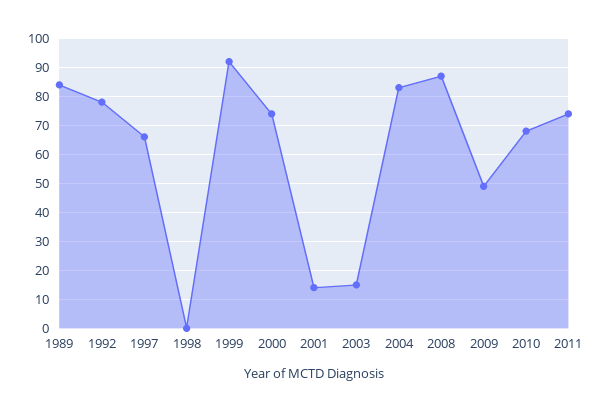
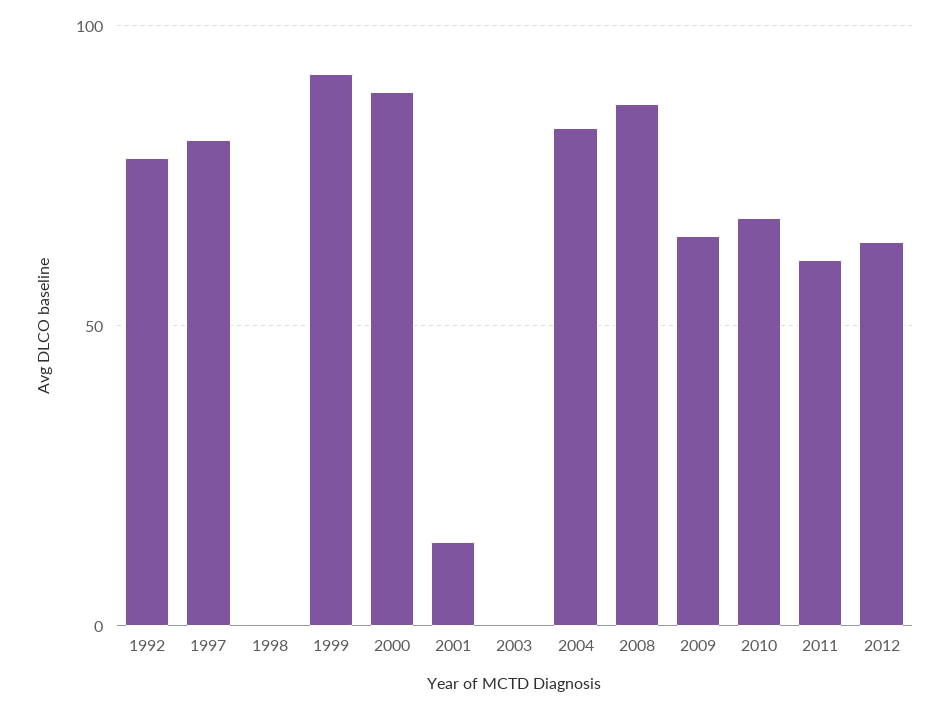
1989: 85 -> none
1997: 65 -> 80
2000: 75 -> 90
2003: 15 -> 0
2009: 50 -> 65
2011: 75 -> 60
2012: none -> 65

